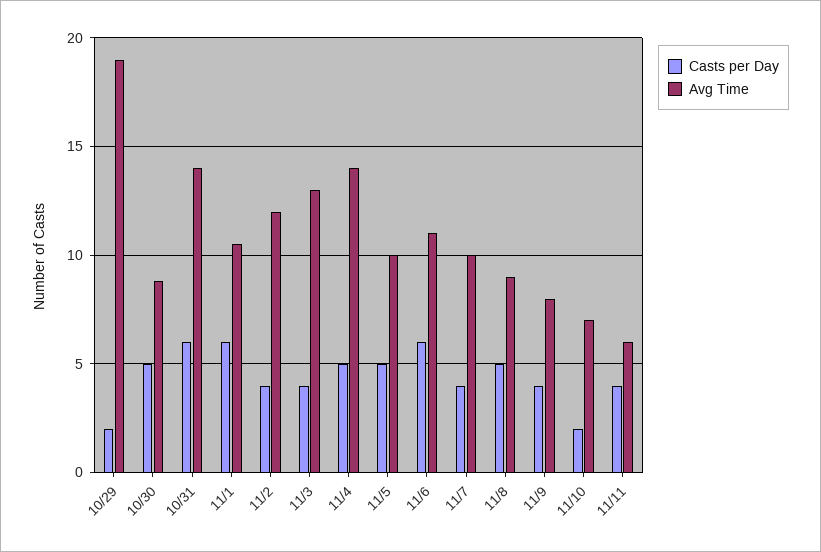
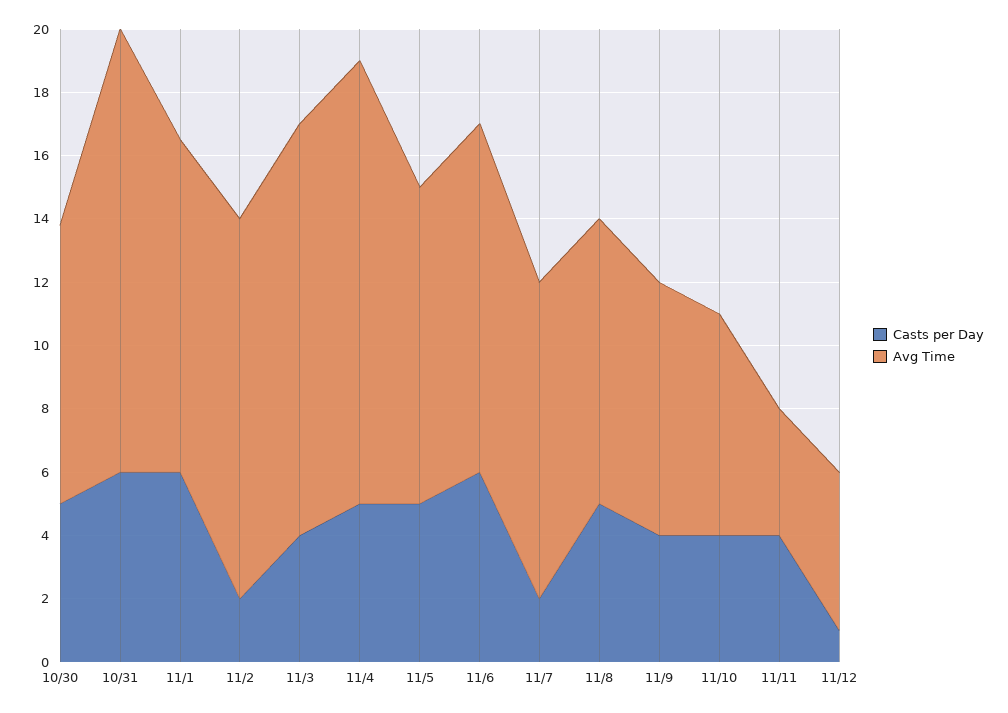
Casts per Day, 10/29: 2 -> none
Avg Time, 10/29: 19 -> none
Casts per Day, 11/2: 4 -> 2
Casts per Day, 11/7: 4 -> 2
Casts per Day, 11/10: 2 -> 4
Avg Time, 11/11: 6 -> 4
Casts per Day, 11/12: none -> 1
Avg Time, 11/12: none -> 5

